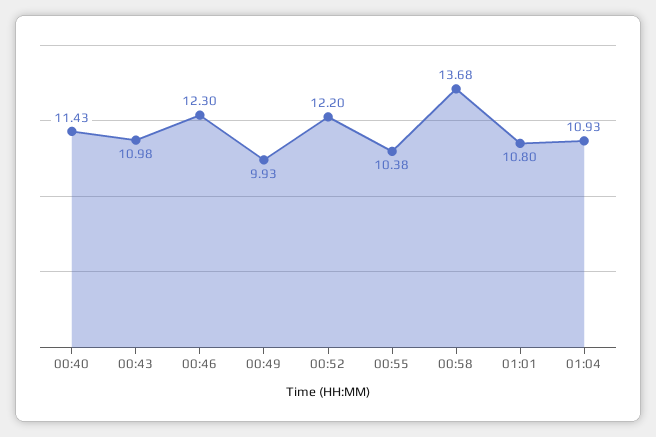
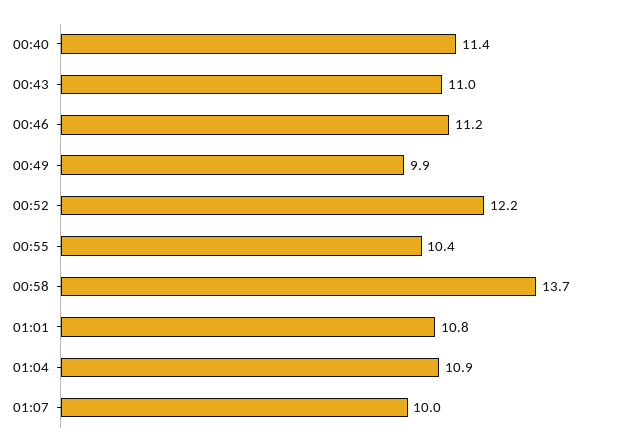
00:46: 12.3 -> 11.2
01:07: none -> 10

